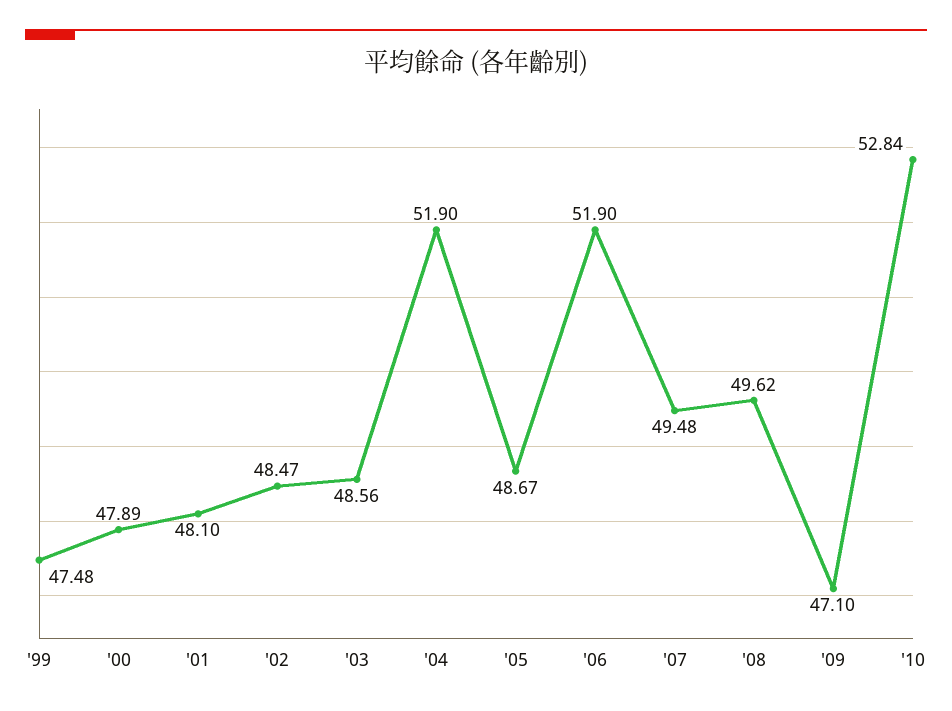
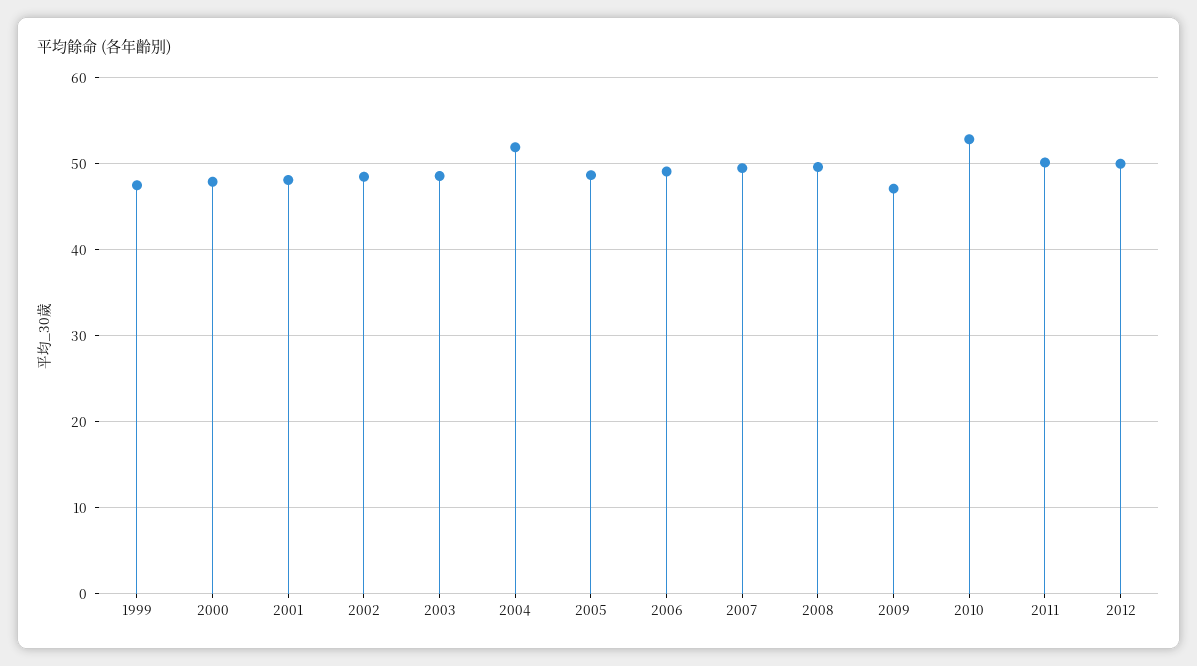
'06: 51.9 -> 49
2011: none -> 50
2012: none -> 50

